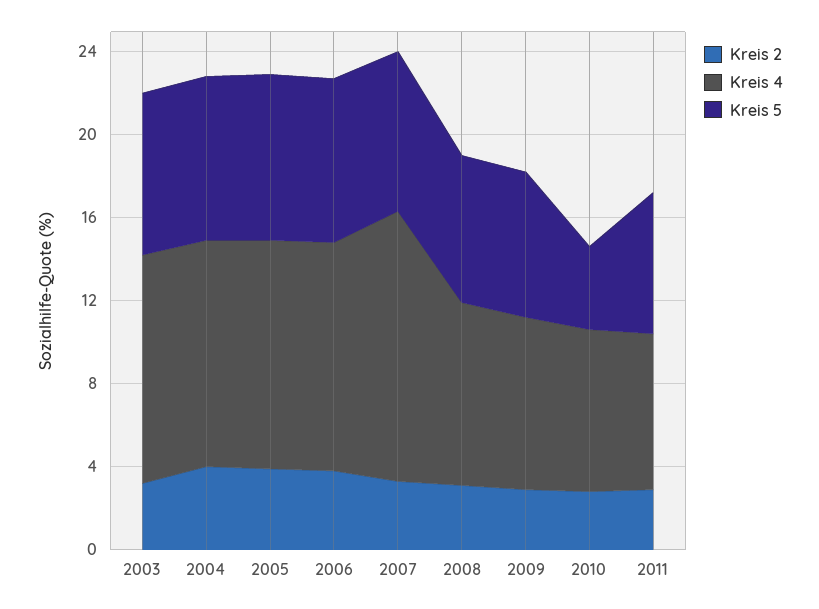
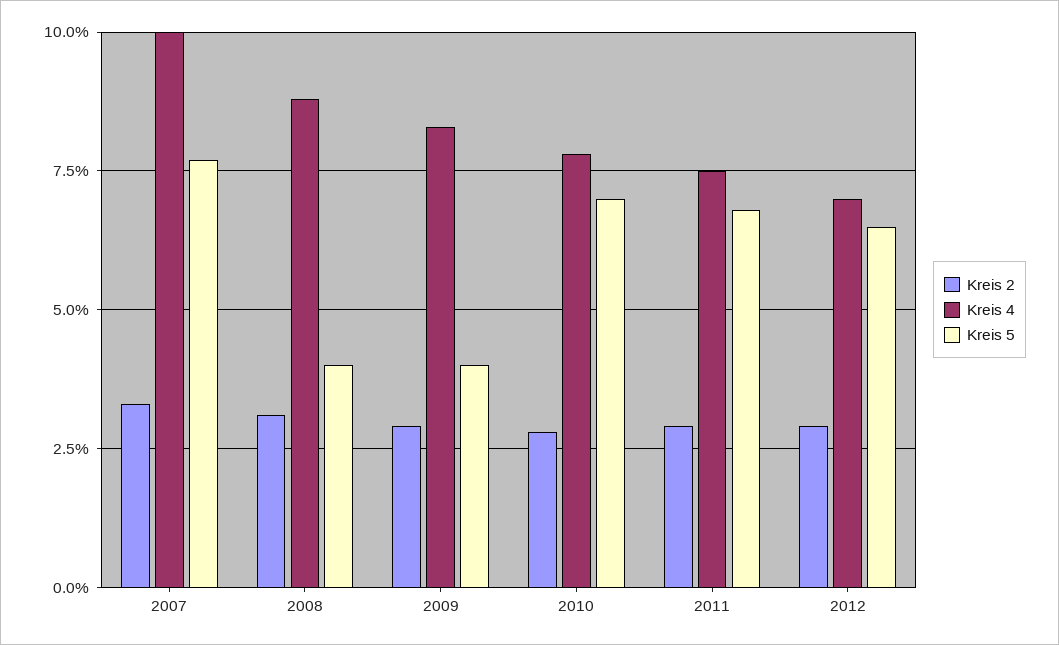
Kreis 2, 2003: 3 -> none
Kreis 4, 2003: 11 -> none
Kreis 5, 2003: 8 -> none
Kreis 2, 2004: 4 -> none
Kreis 4, 2004: 11 -> none
Kreis 5, 2004: 8 -> none
Kreis 2, 2005: 4 -> none
Kreis 4, 2005: 11 -> none
Kreis 5, 2005: 8 -> none
Kreis 2, 2006: 4 -> none
Kreis 4, 2006: 11 -> none
Kreis 5, 2006: 8 -> none
Kreis 4, 2007: 13 -> 10
Kreis 5, 2008: 7 -> 4
Kreis 5, 2009: 7 -> 4
Kreis 5, 2010: 4 -> 7
Kreis 2, 2012: none -> 3
Kreis 4, 2012: none -> 7
Kreis 5, 2012: none -> 6.5

